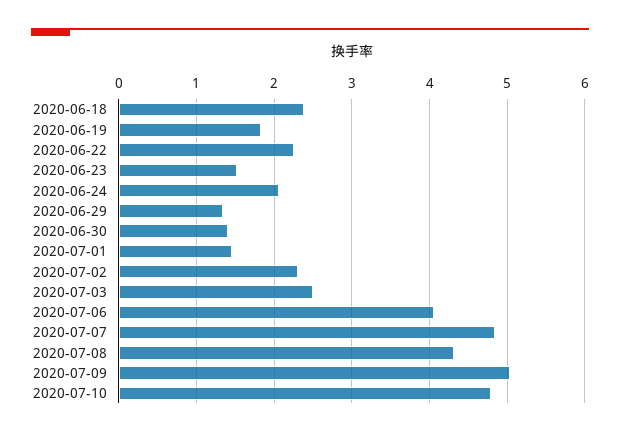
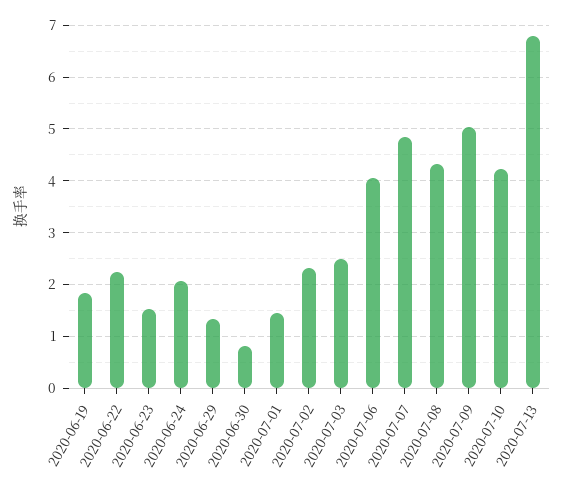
2020-06-18: 2.4 -> none
2020-06-30: 1.4 -> 0.8
2020-07-10: 4.8 -> 4.2
2020-07-13: none -> 6.8

